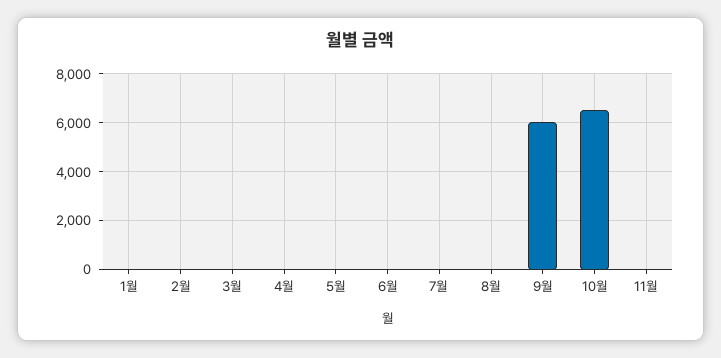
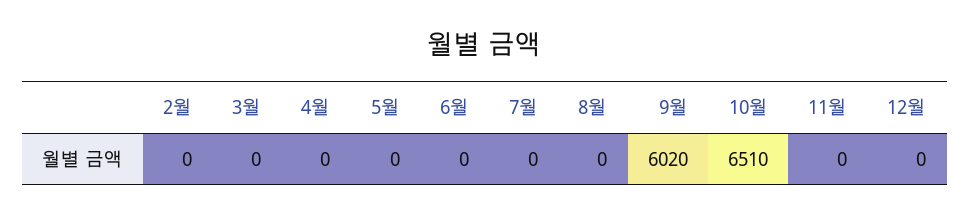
1월: 0 -> none
12월: none -> 0

